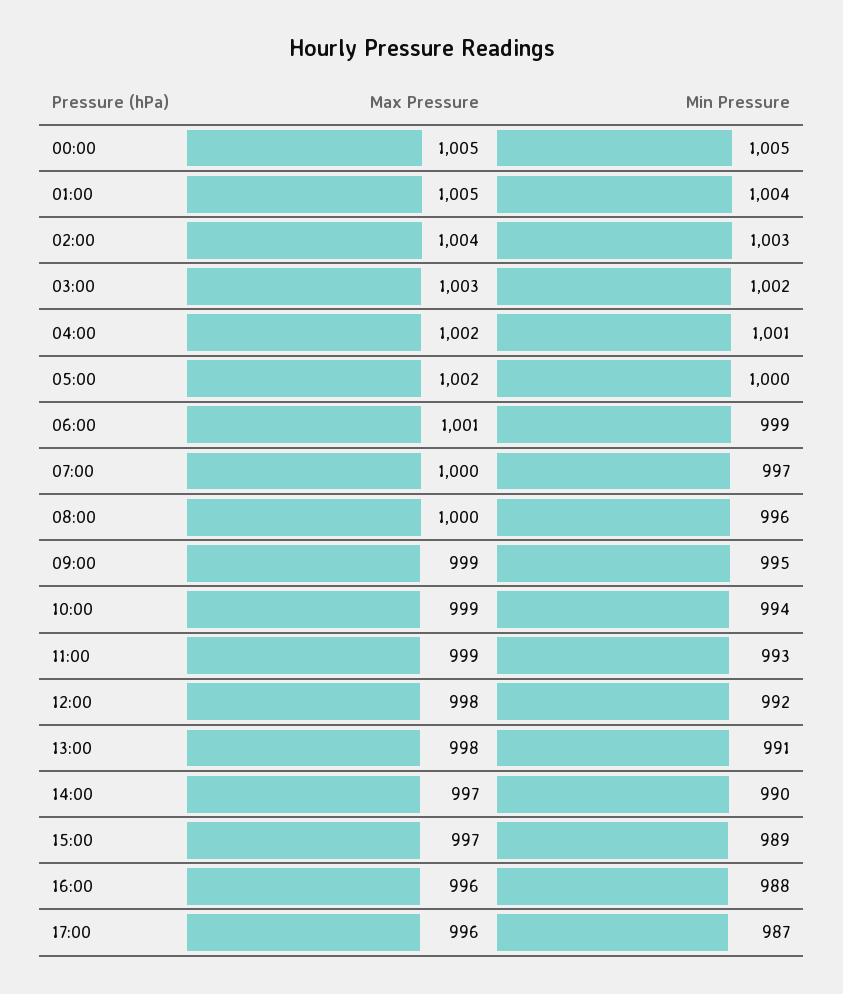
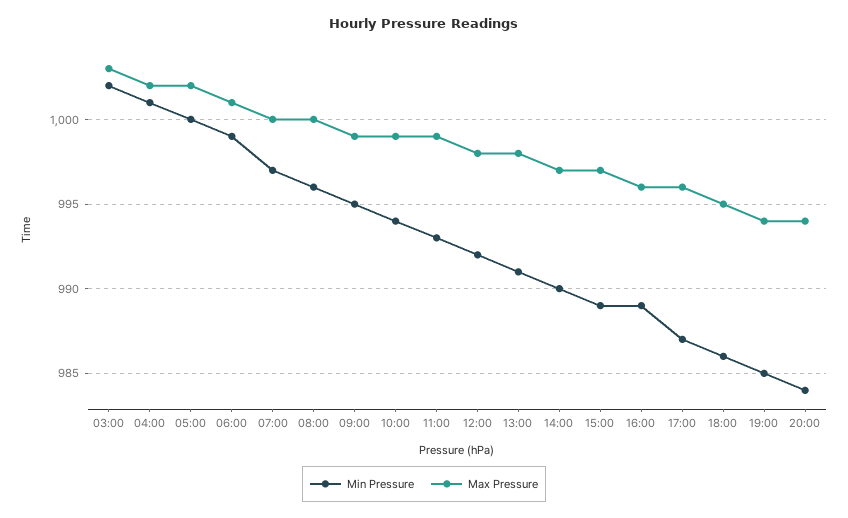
Max Pressure, 00:00: 1005 -> none
Min Pressure, 00:00: 1005 -> none
Max Pressure, 01:00: 1005 -> none
Min Pressure, 01:00: 1004 -> none
Max Pressure, 02:00: 1004 -> none
Min Pressure, 02:00: 1003 -> none
Min Pressure, 16:00: 988 -> 989
Min Pressure, 18:00: none -> 986
Max Pressure, 18:00: none -> 995
Min Pressure, 19:00: none -> 985
Max Pressure, 19:00: none -> 994
Min Pressure, 20:00: none -> 984
Max Pressure, 20:00: none -> 994

